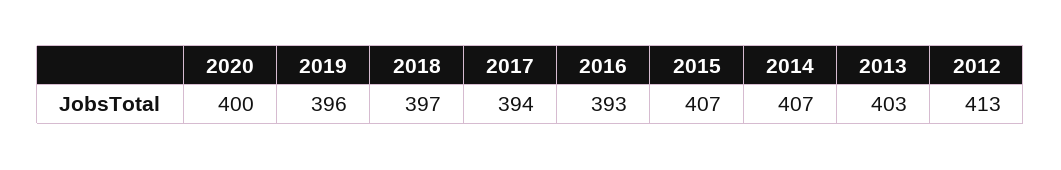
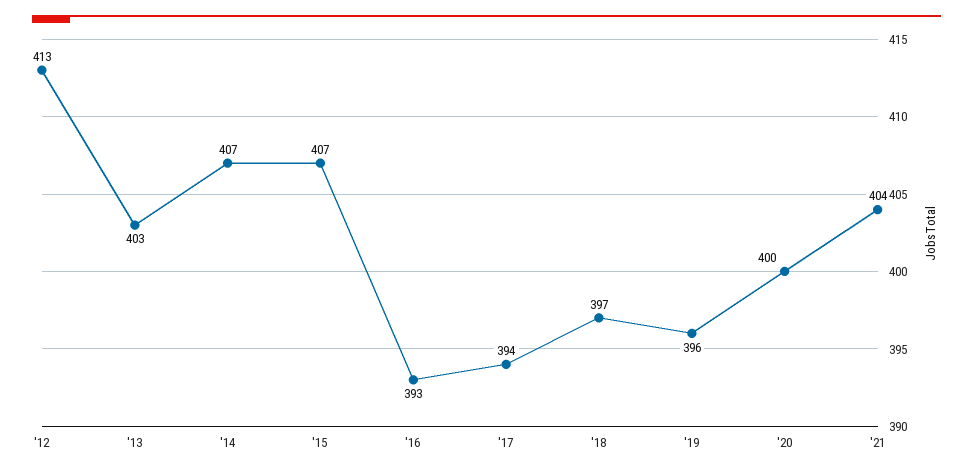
'21: none -> 404

